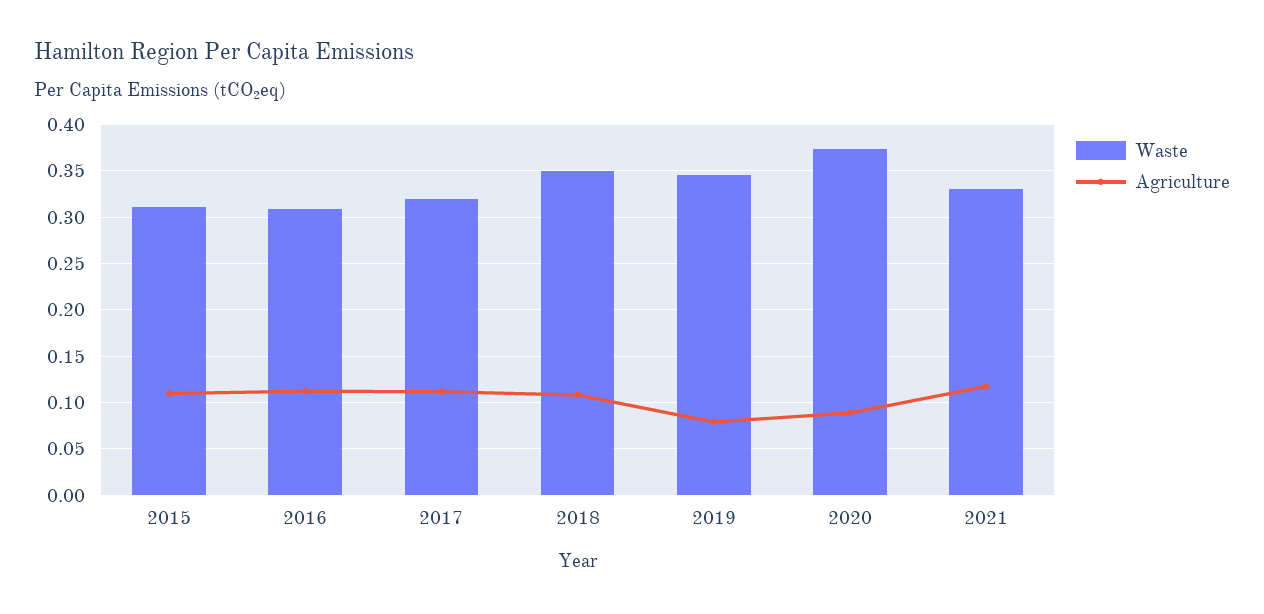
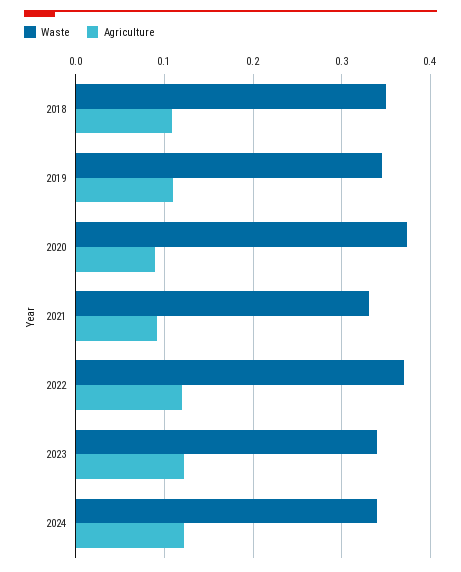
Waste, 2015: 0.31 -> none
Agriculture, 2015: 0.11 -> none
Waste, 2016: 0.31 -> none
Agriculture, 2016: 0.11 -> none
Waste, 2017: 0.32 -> none
Agriculture, 2017: 0.11 -> none
Agriculture, 2019: 0.08 -> 0.11
Agriculture, 2021: 0.12 -> 0.09
Waste, 2022: none -> 0.37
Agriculture, 2022: none -> 0.12
Waste, 2023: none -> 0.34
Agriculture, 2023: none -> 0.12
Waste, 2024: none -> 0.34
Agriculture, 2024: none -> 0.12

